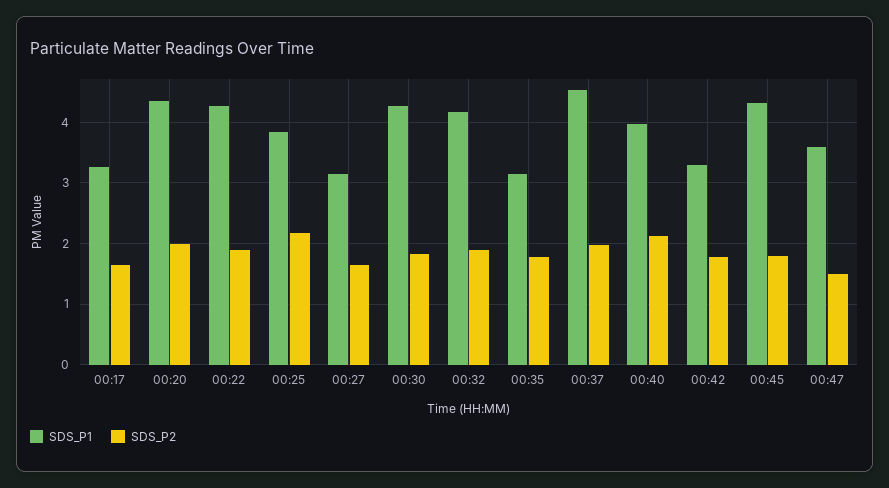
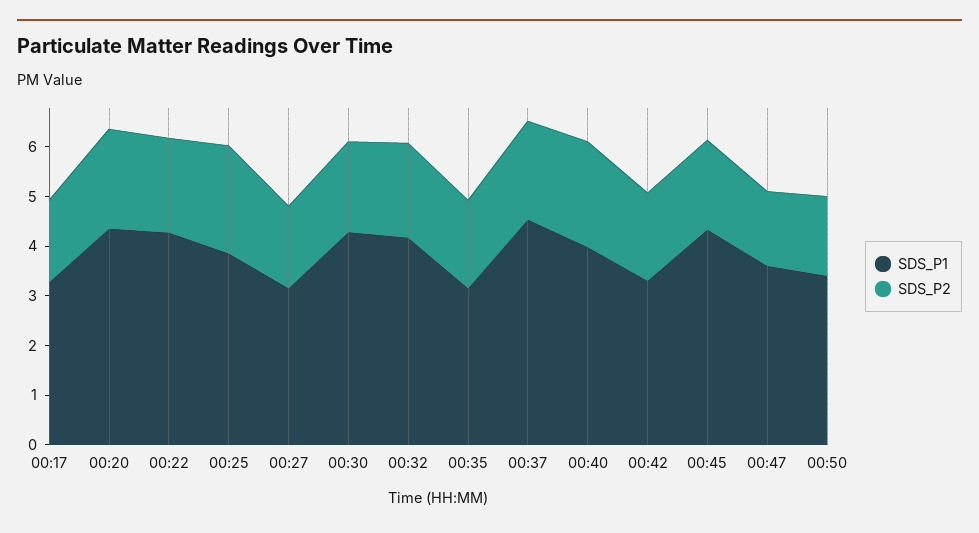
SDS_P1, 00:50: none -> 3.4
SDS_P2, 00:50: none -> 1.6

